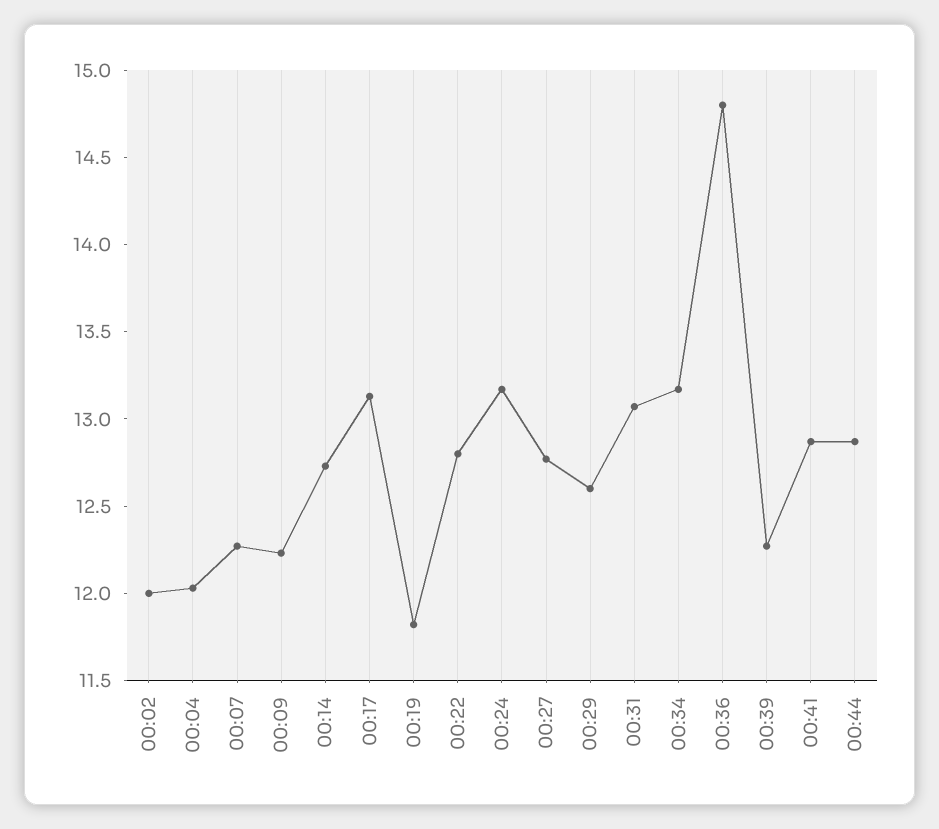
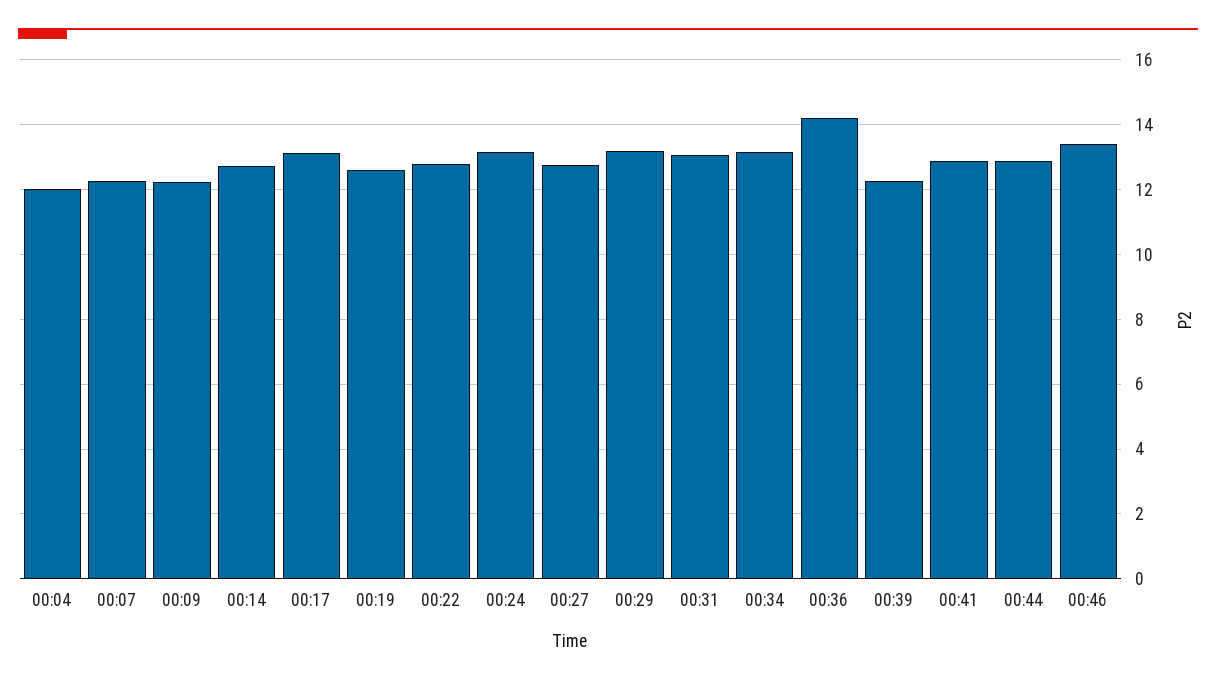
00:02: 12 -> none
00:19: 11.8 -> 12.6
00:29: 12.6 -> 13.2
00:36: 14.8 -> 14.2
00:46: none -> 13.4

